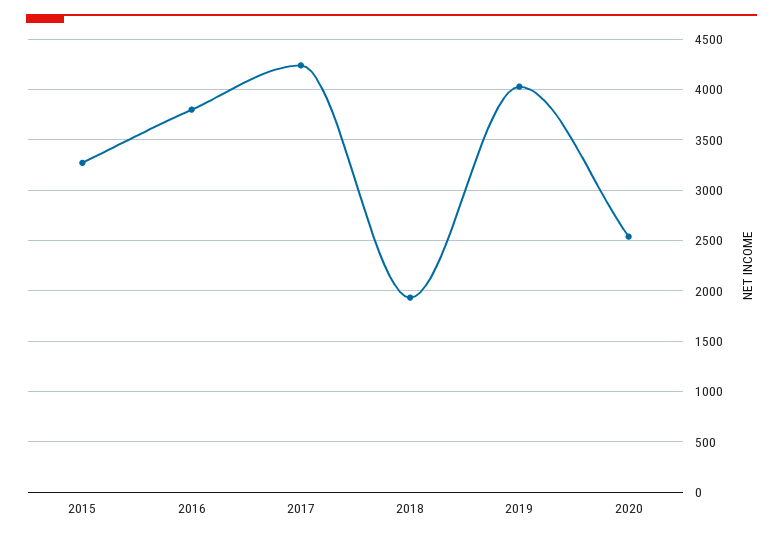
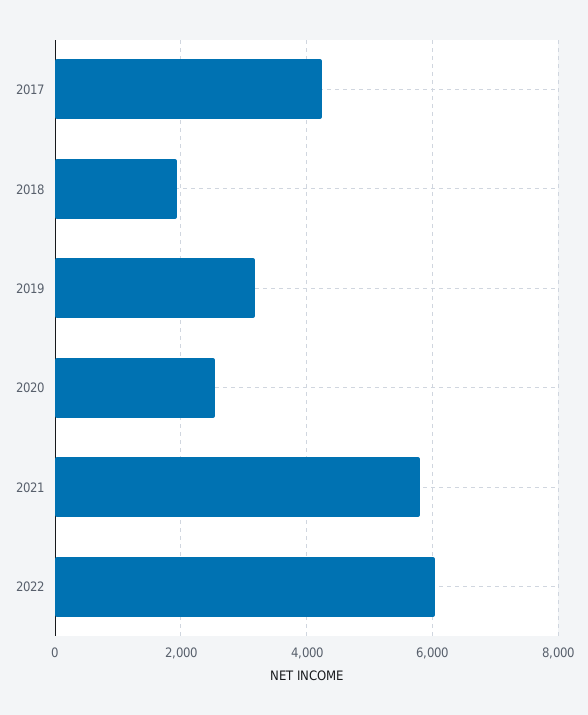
2015: 3300 -> none
2016: 3800 -> none
2019: 4000 -> 3200
2021: none -> 5800
2022: none -> 6000

